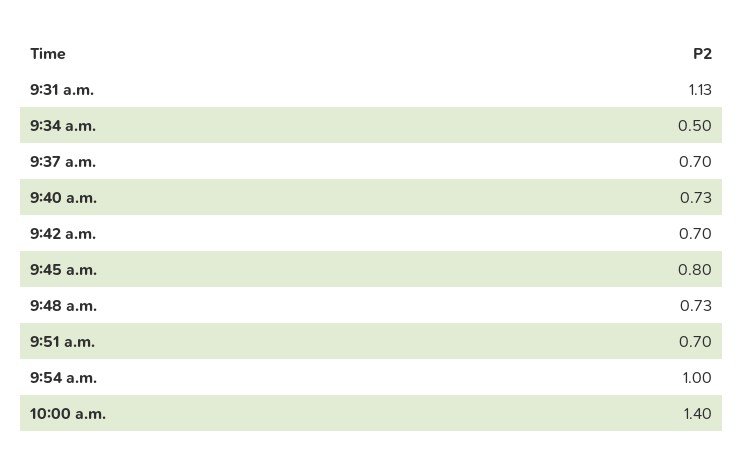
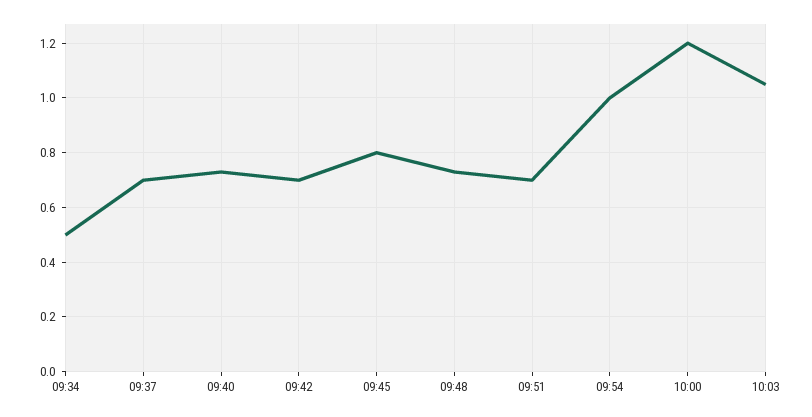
9:31 a.m.: 1.13 -> none
10:00 a.m.: 1.4 -> 1.2
10:03: none -> 1.05

